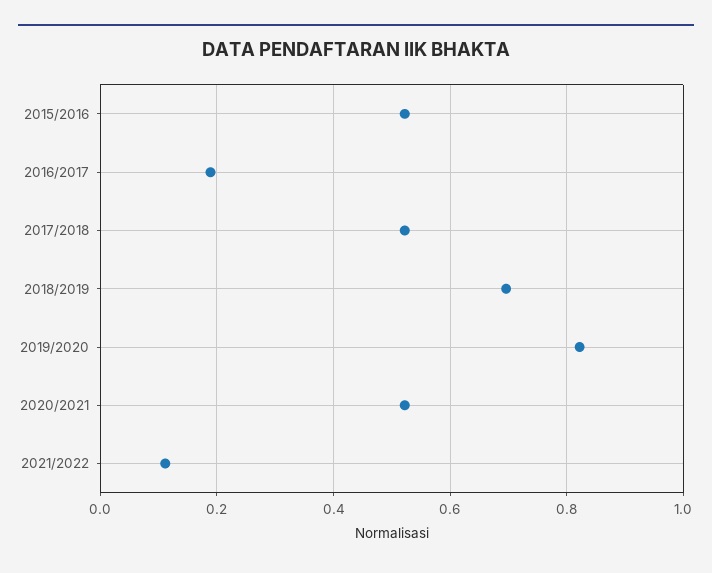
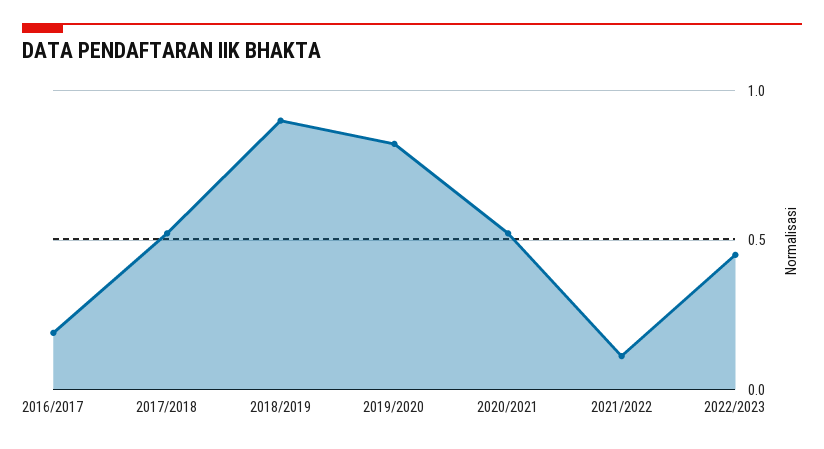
2015/2016: 0.52 -> none
2018/2019: 0.7 -> 0.9
2022/2023: none -> 0.45

